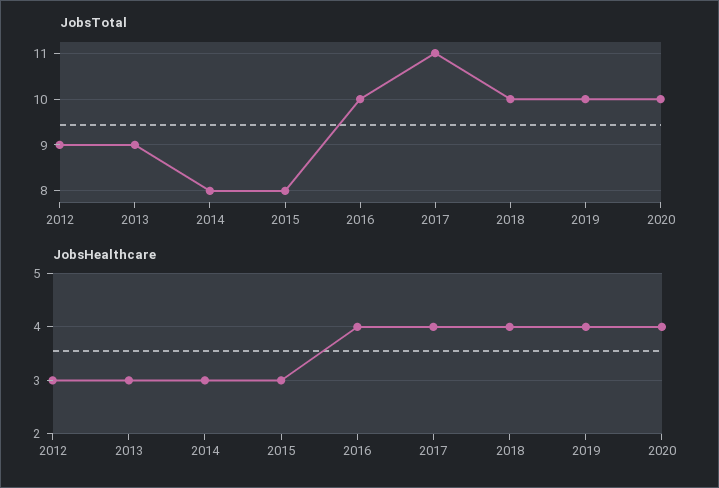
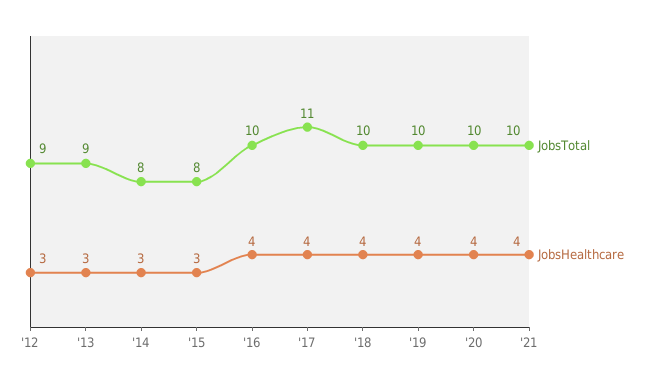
JobsTotal, '21: none -> 10
JobsHealthcare, '21: none -> 4

